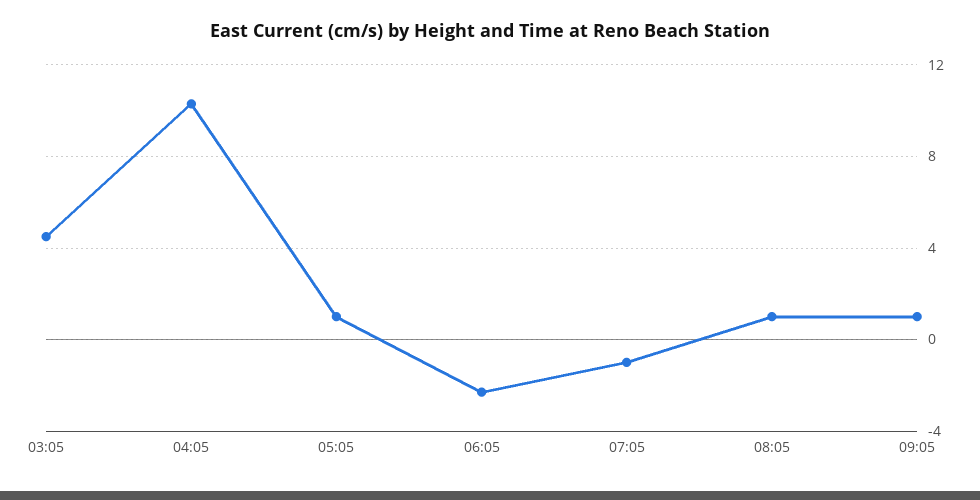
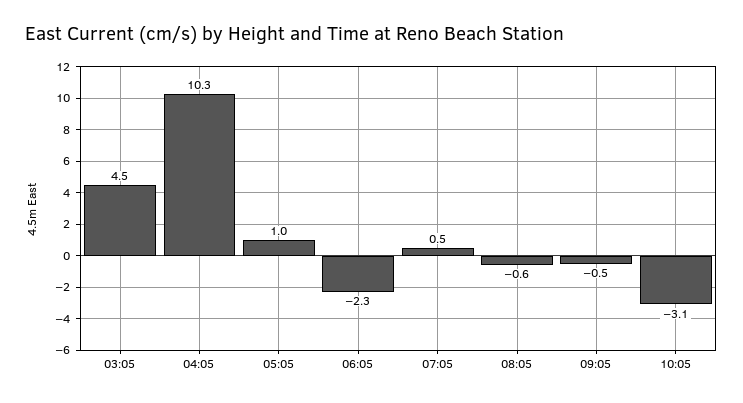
07:05: -1 -> 0.5
08:05: 1 -> -0.6
09:05: 1 -> -0.5
10:05: none -> -3.1

